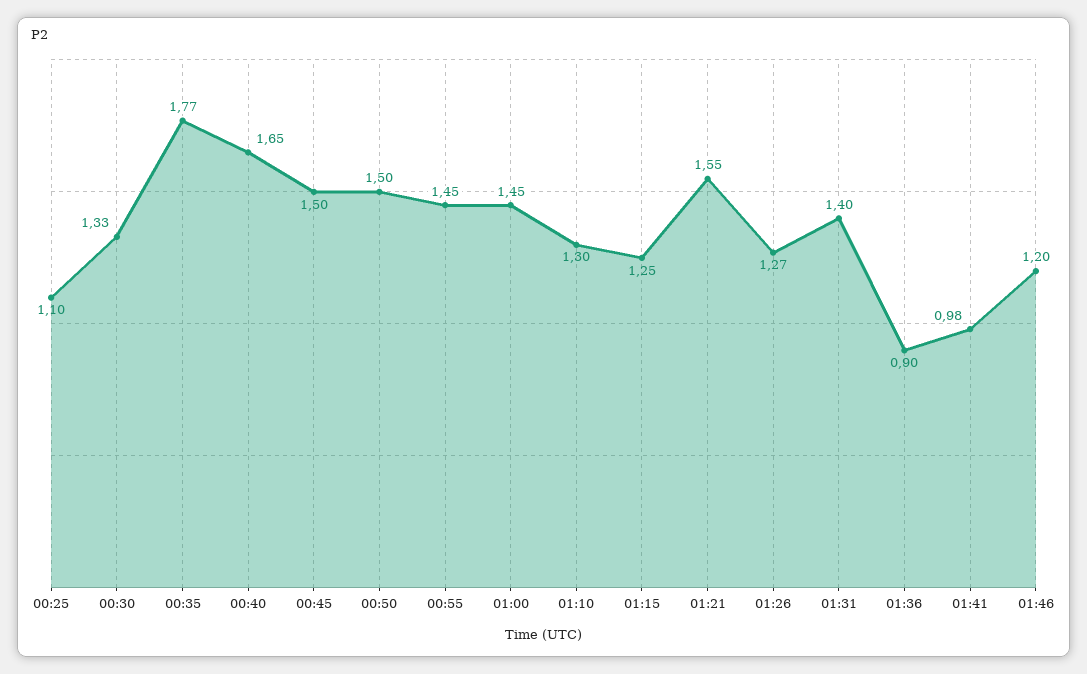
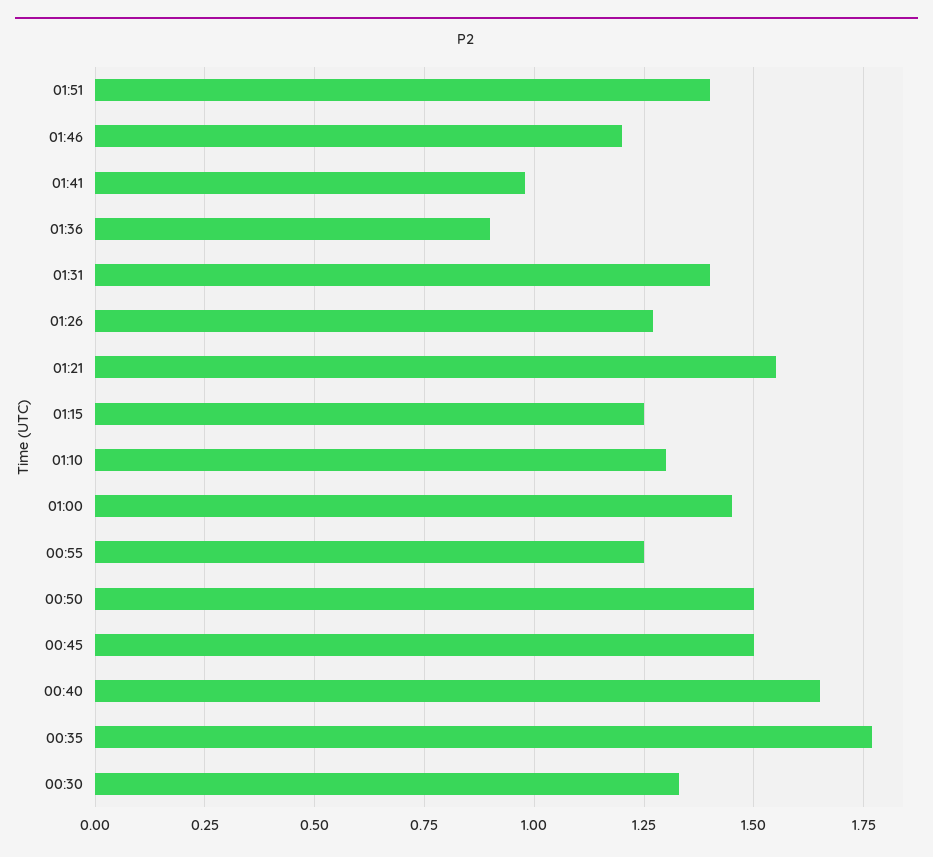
00:25: 1.1 -> none
00:55: 1.45 -> 1.25
01:51: none -> 1.4

